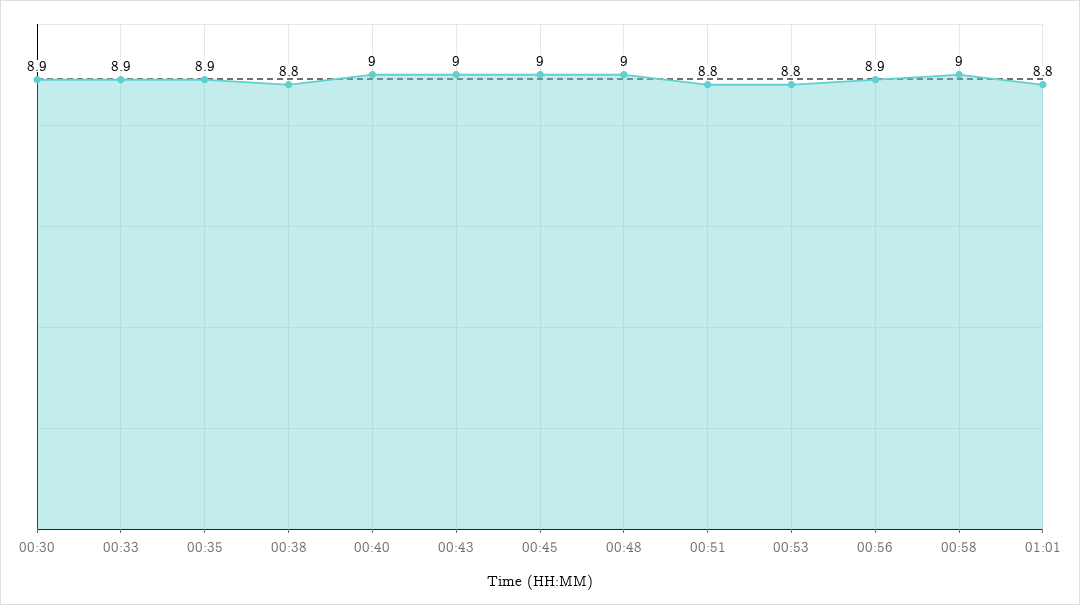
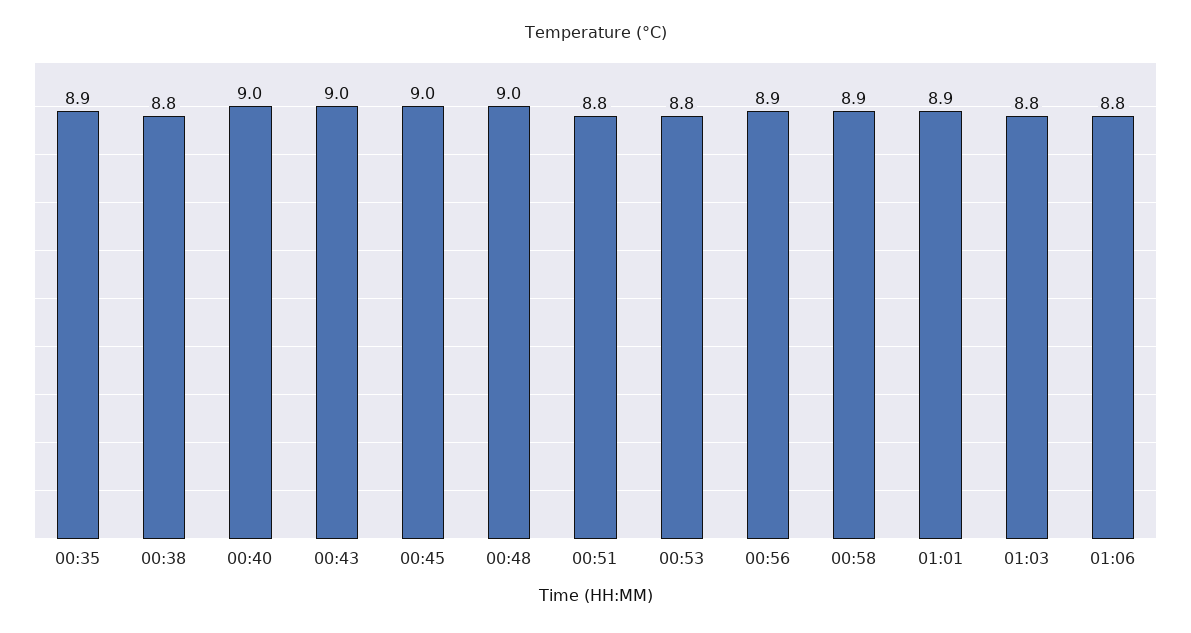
00:30: 8.9 -> none
00:33: 8.9 -> none
00:58: 9 -> 8.9
01:01: 8.8 -> 8.9
01:03: none -> 8.8
01:06: none -> 8.8

